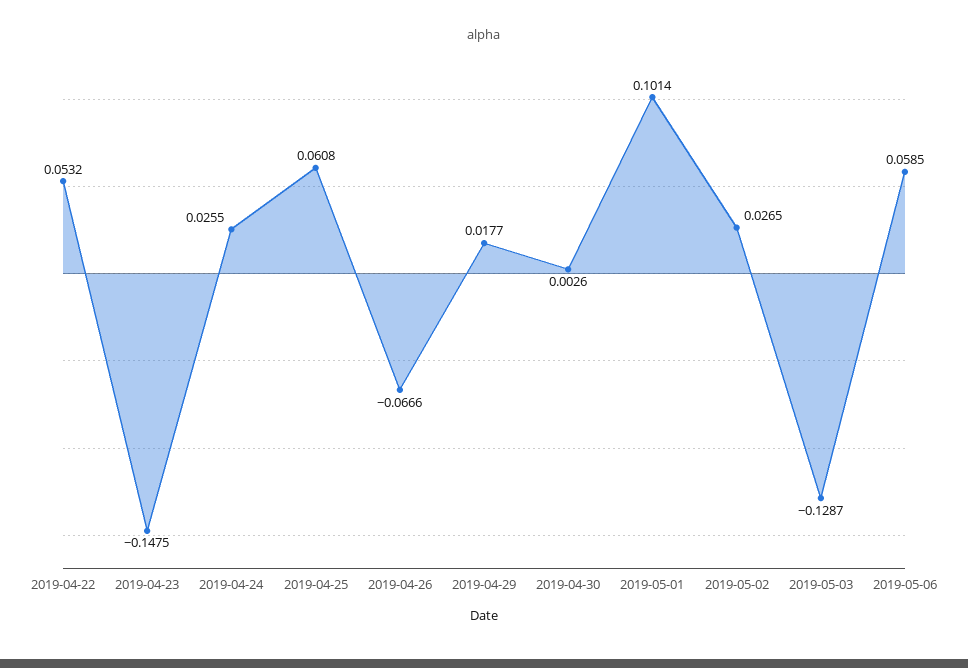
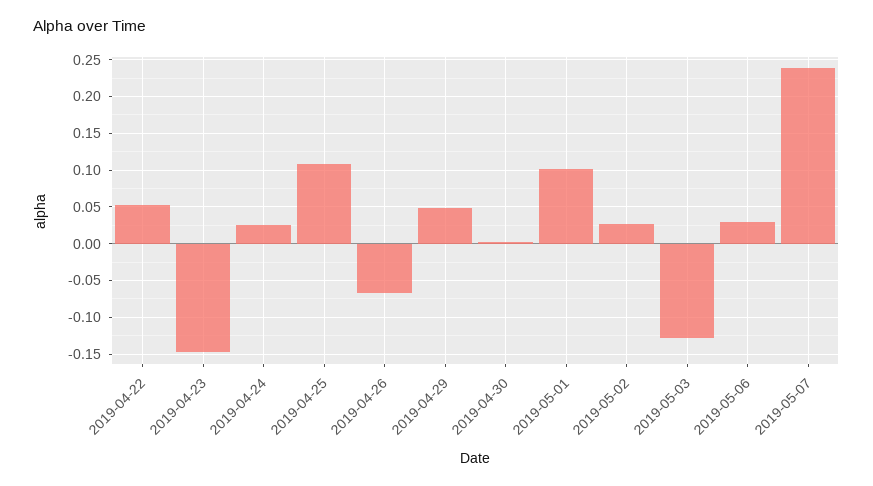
2019-04-25: 0.0608 -> 0.11
2019-04-29: 0.0177 -> 0.05
2019-05-06: 0.0585 -> 0.03
2019-05-07: none -> 0.24

